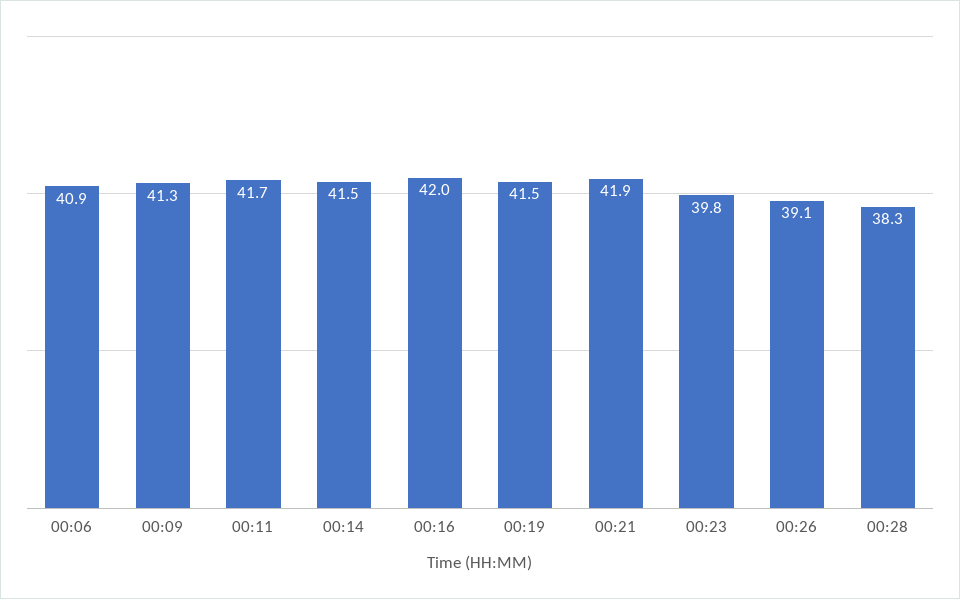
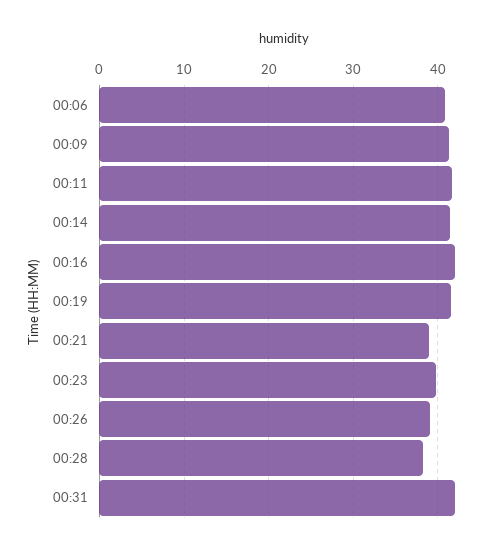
00:21: 41.9 -> 39
00:31: none -> 42

